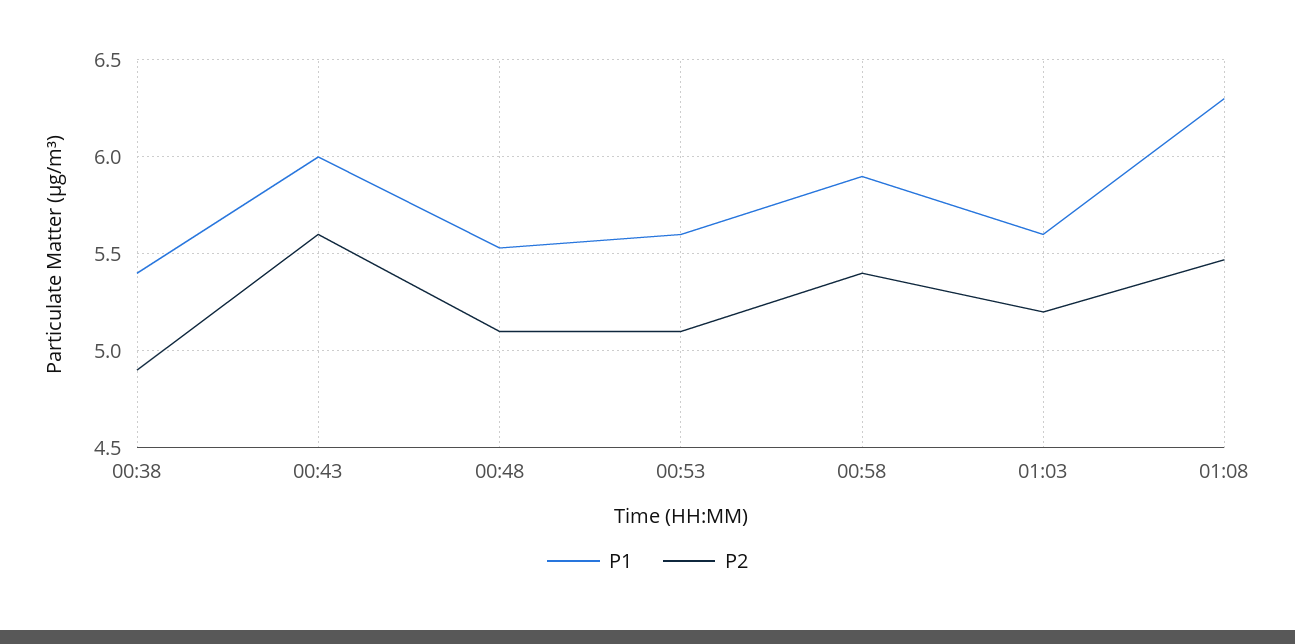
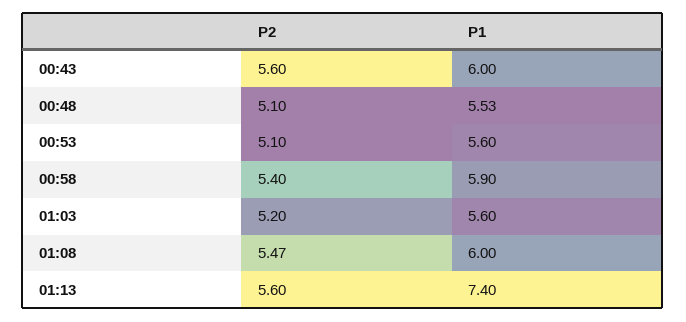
P1, 00:38: 5.4 -> none
P2, 00:38: 4.9 -> none
P1, 01:08: 6.3 -> 6
P2, 01:13: none -> 5.6
P1, 01:13: none -> 7.4

